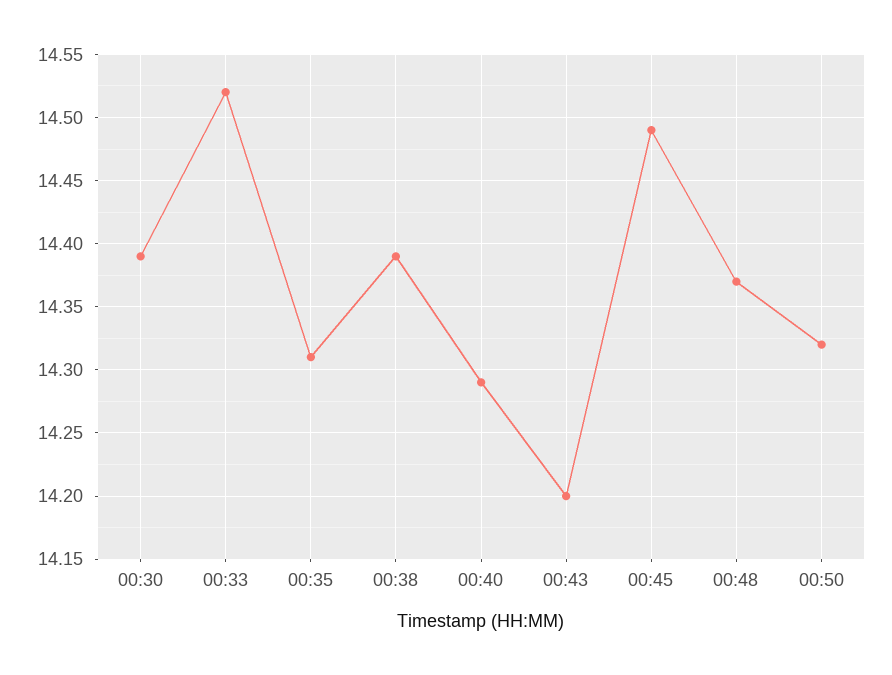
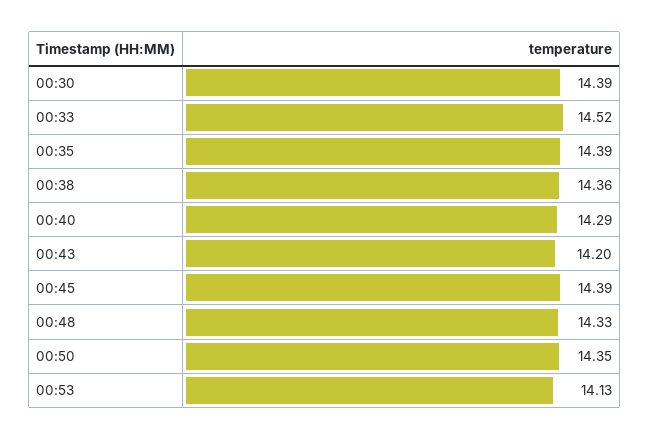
00:35: 14.31 -> 14.39
00:38: 14.39 -> 14.36
00:45: 14.49 -> 14.39
00:48: 14.37 -> 14.33
00:50: 14.32 -> 14.35
00:53: none -> 14.13

